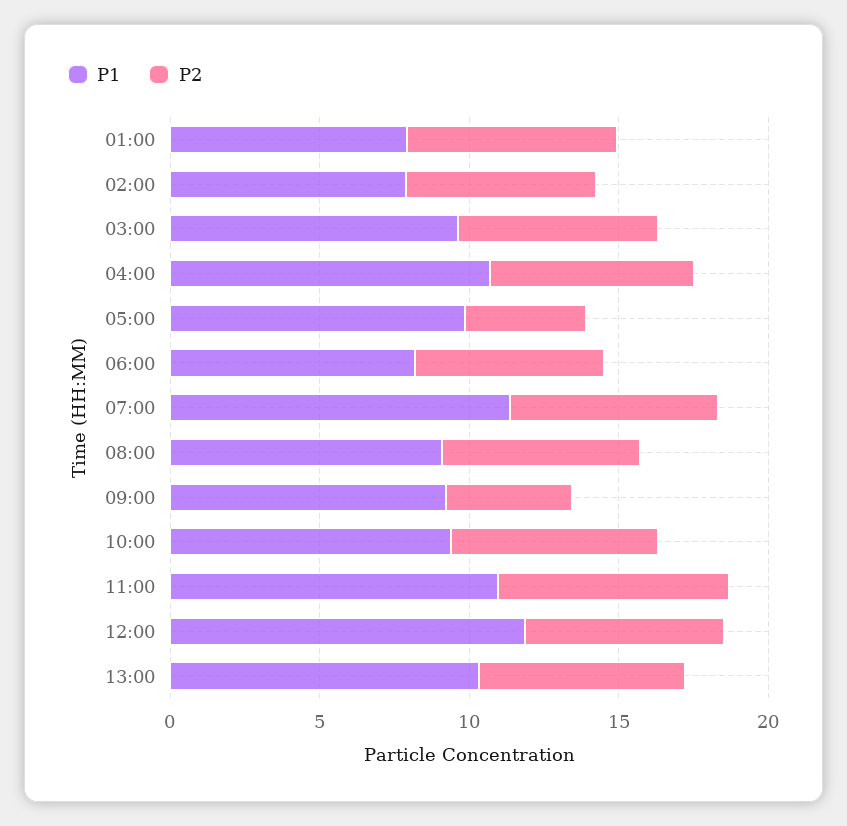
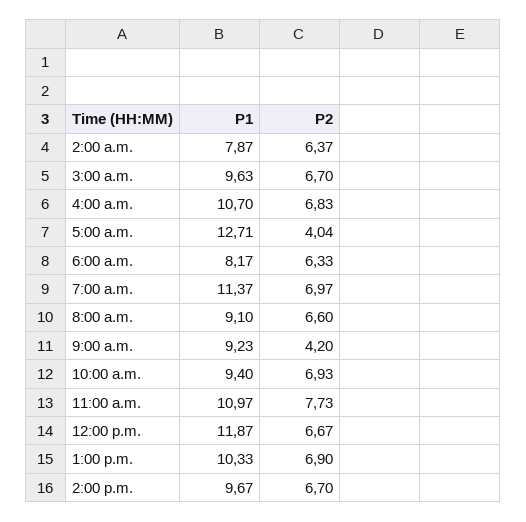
P1, 01:00: 8 -> none
P2, 01:00: 7 -> none
P1, 05:00: 10 -> 12.71
P1, 2:00 p.m.: none -> 9.67
P2, 2:00 p.m.: none -> 6.7

